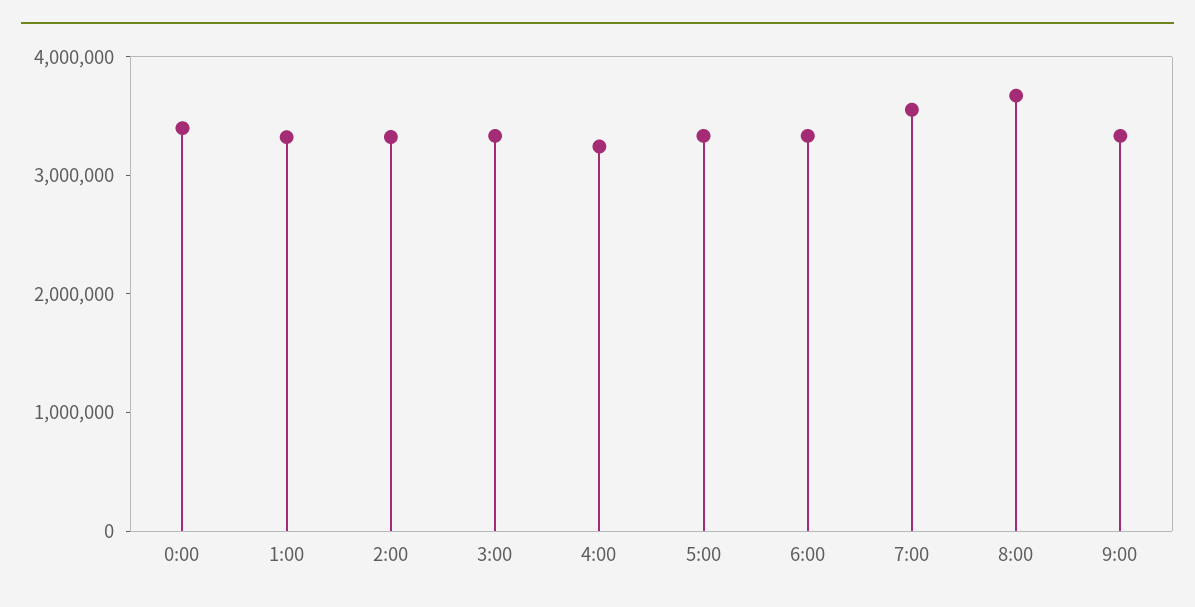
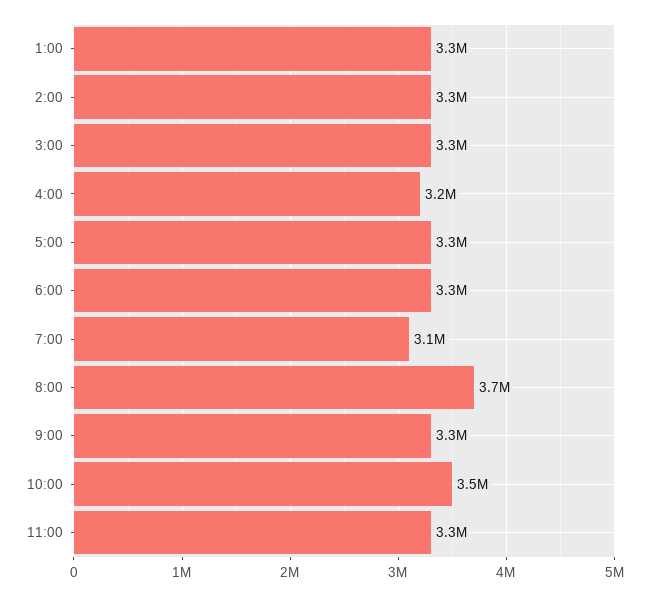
0:00: 3400000 -> none
7:00: 3600000 -> 3100000
10:00: none -> 3500000
11:00: none -> 3300000

